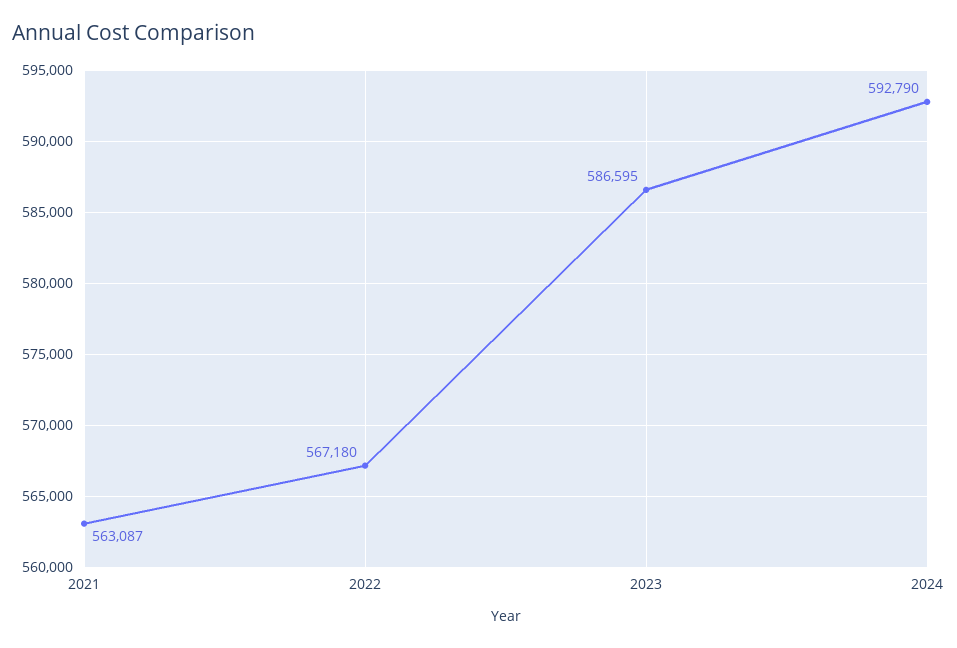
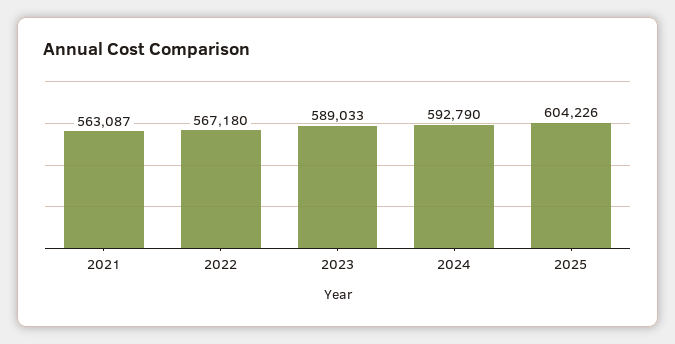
2023: 586595 -> 589033
2025: none -> 604226

